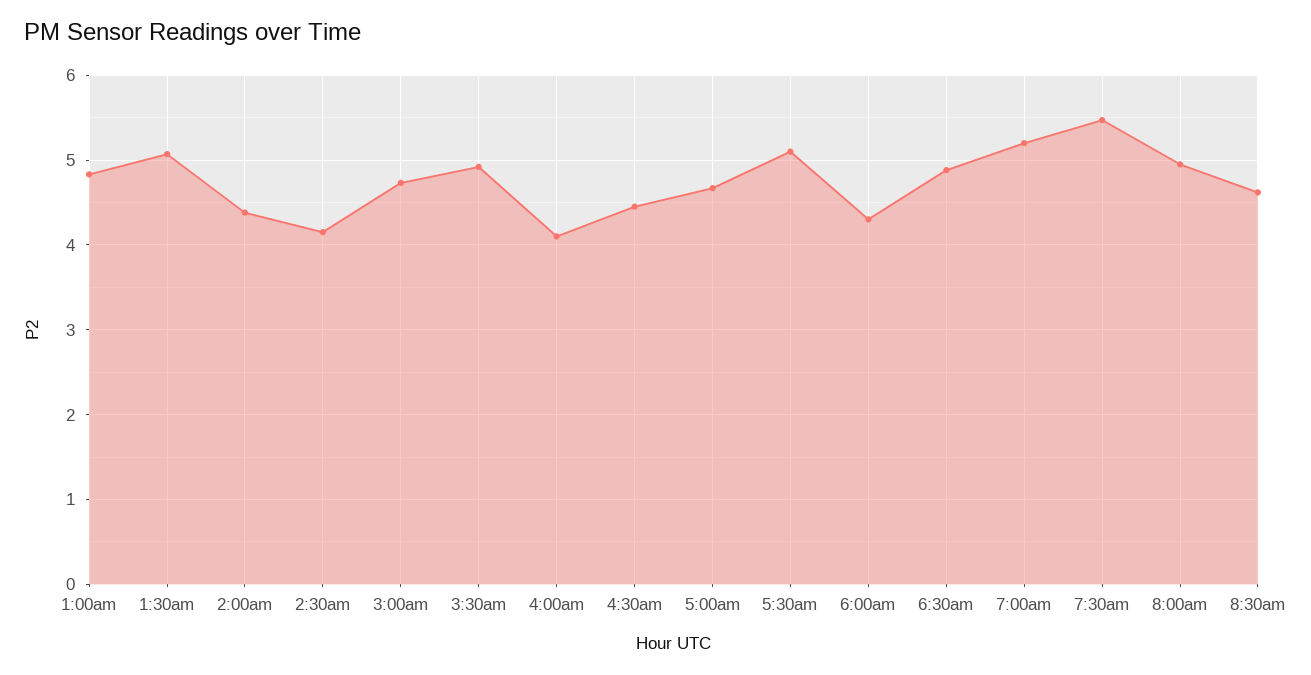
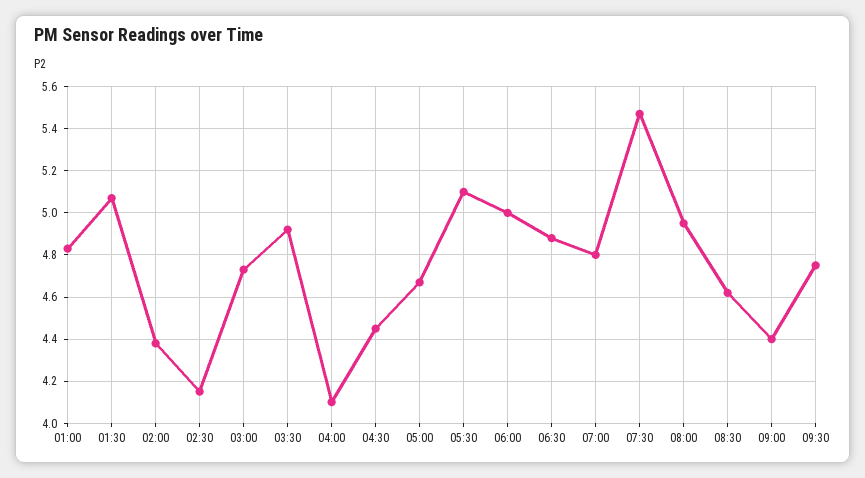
6:00am: 4.3 -> 5
7:00am: 5.2 -> 4.8
09:00: none -> 4.4
09:30: none -> 4.75

